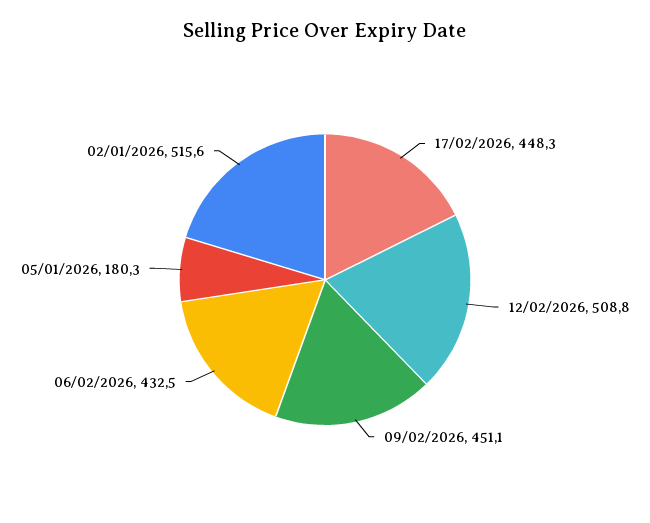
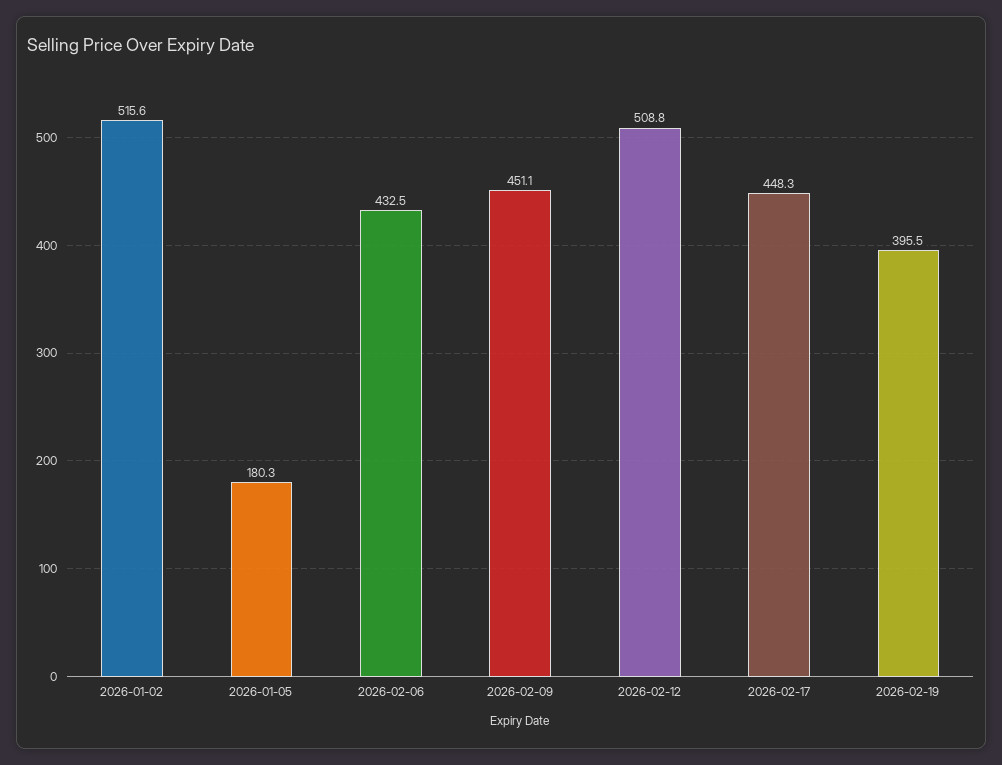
2026-02-19: none -> 395.5

